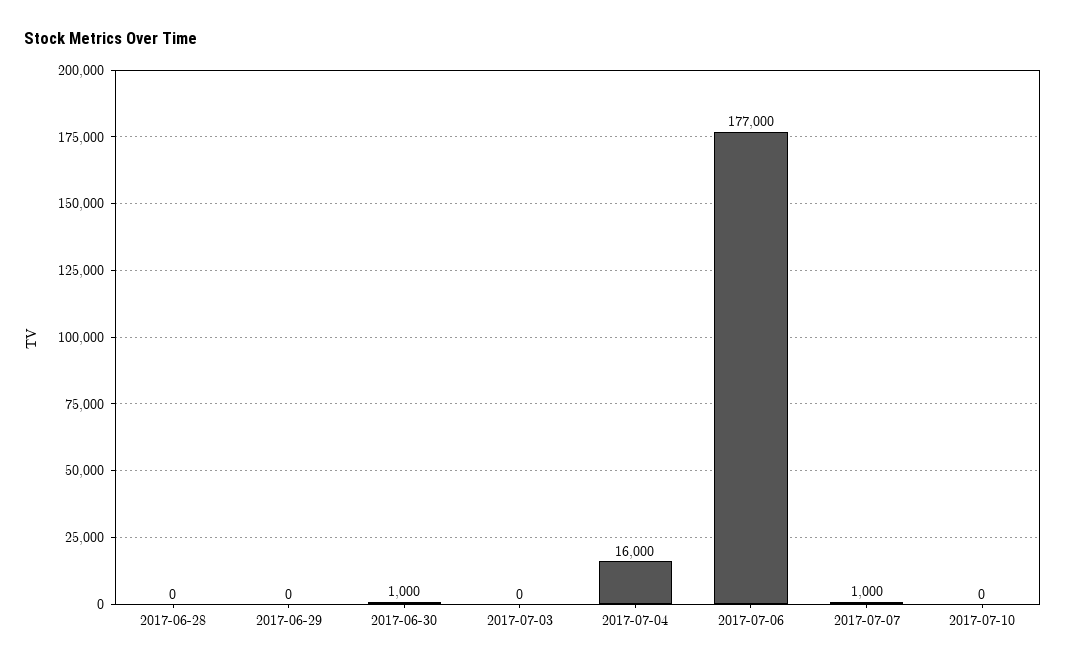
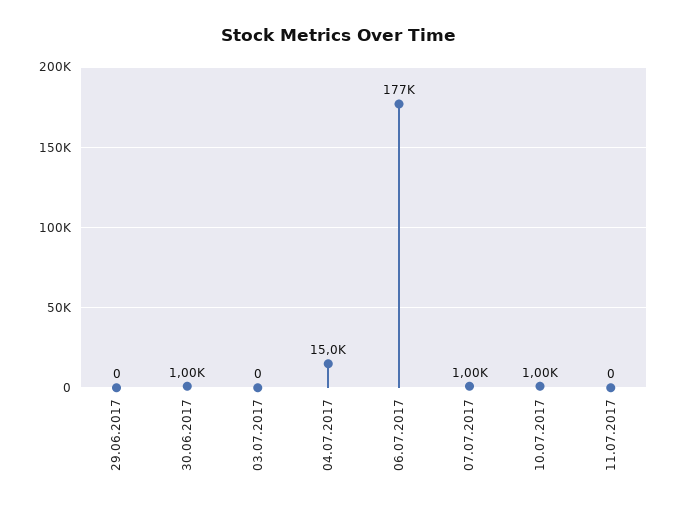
2017-06-28: 0 -> none
2017-07-04: 16000 -> 15000
2017-07-10: 0 -> 1000
11.07.2017: none -> 0

